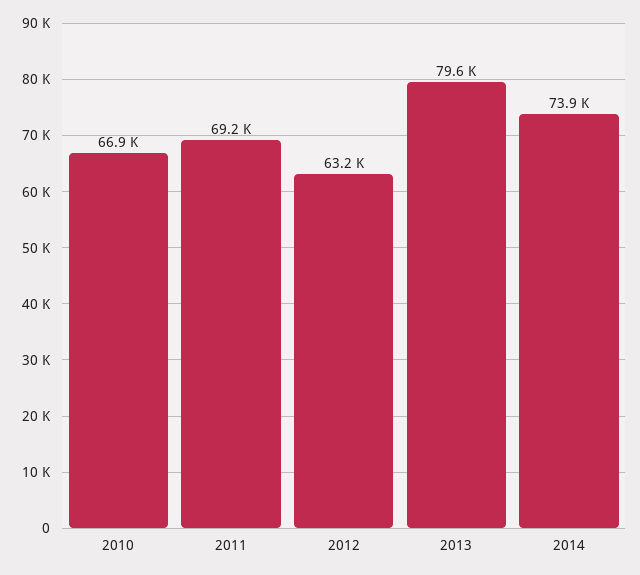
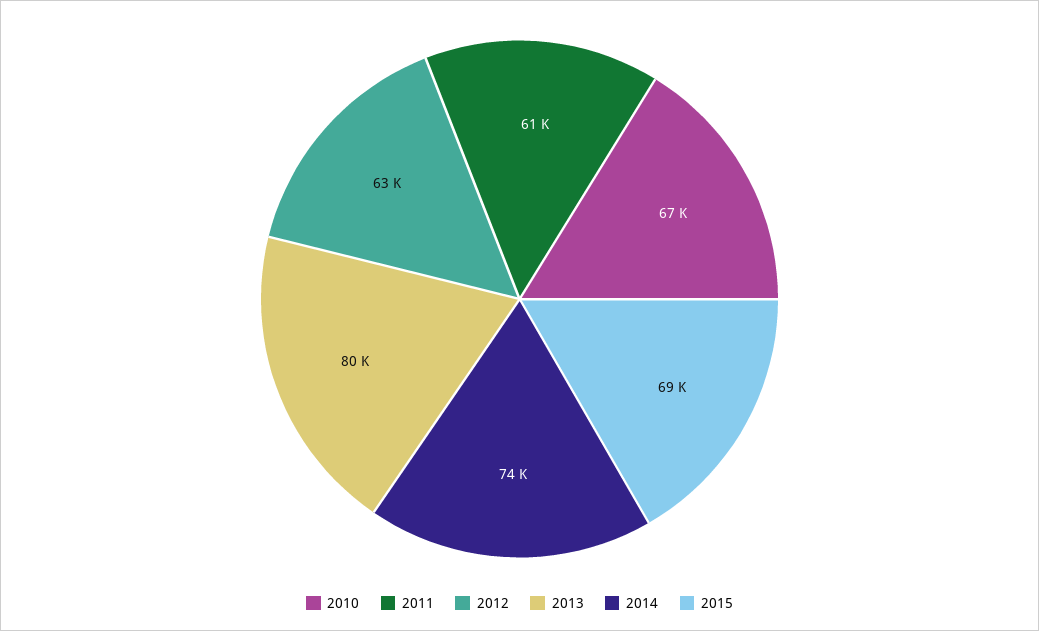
2011: 69200 -> 61000
2015: none -> 69000

